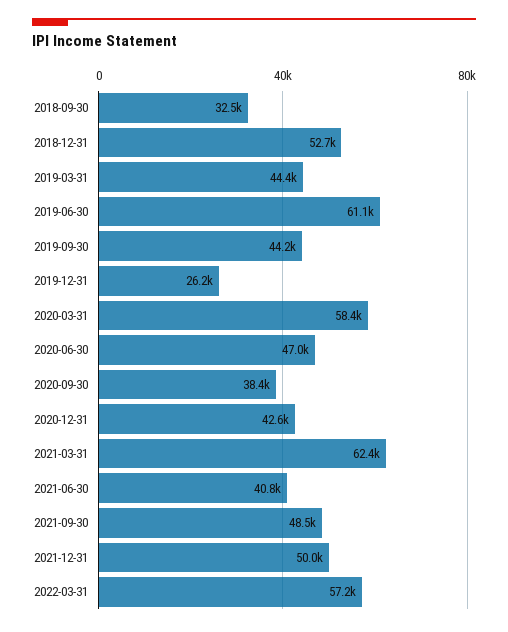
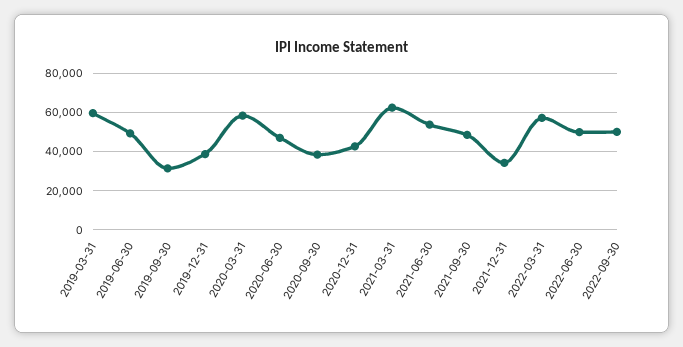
2018-09-30: 32500 -> none
2018-12-31: 52700 -> none
2019-03-31: 44400 -> 60000
2019-06-30: 61100 -> 50000
2019-09-30: 44200 -> 30000
2019-12-31: 26200 -> 40000
2021-06-30: 40800 -> 55000
2021-12-31: 50000 -> 35000
2022-06-30: none -> 50000
2022-09-30: none -> 50000

